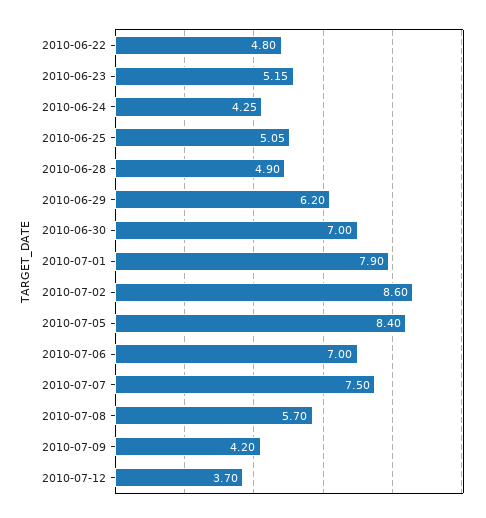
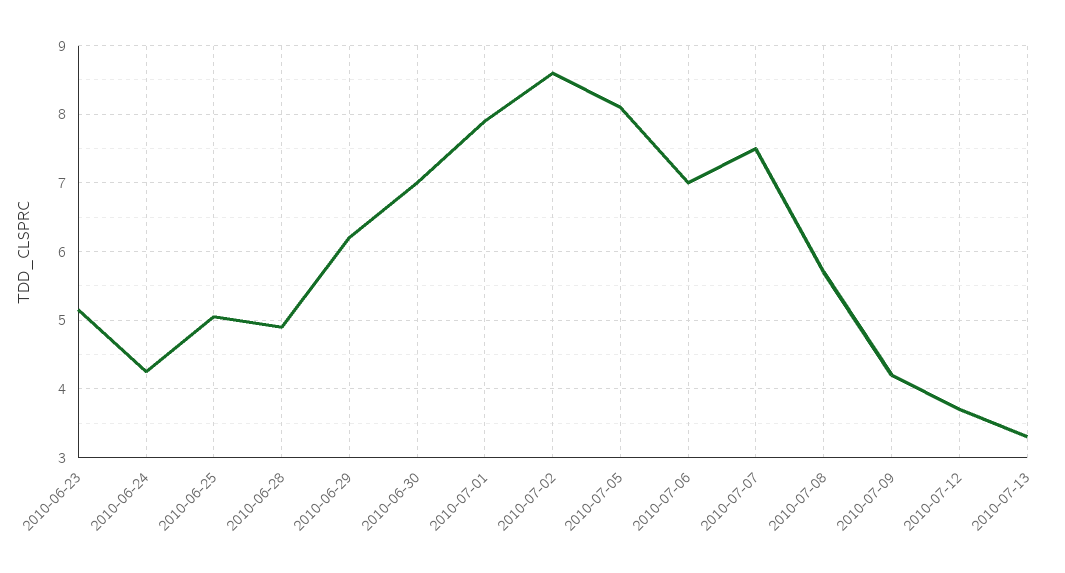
2010-06-22: 4.8 -> none
2010-07-05: 8.4 -> 8.1
2010-07-13: none -> 3.3

